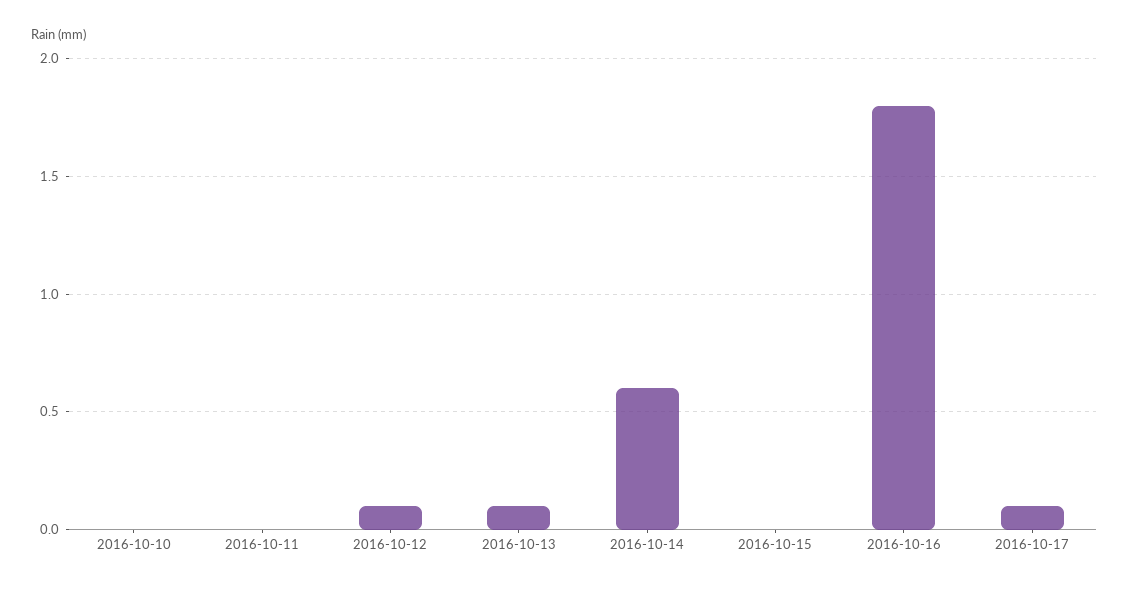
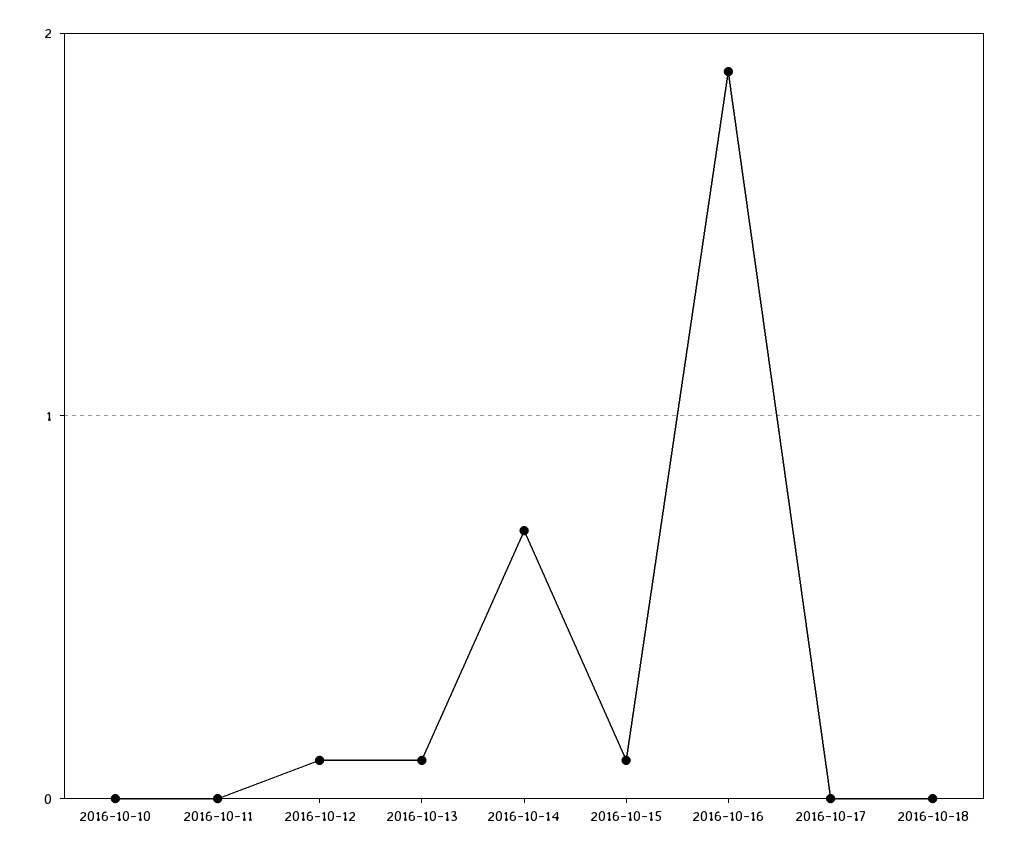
2016-10-14: 0.6 -> 0.7
2016-10-15: 0 -> 0.1
2016-10-16: 1.8 -> 1.9
2016-10-17: 0.1 -> 0
2016-10-18: none -> 0

